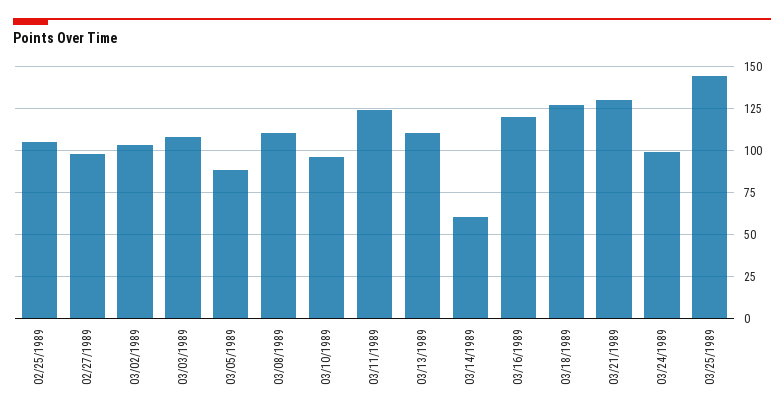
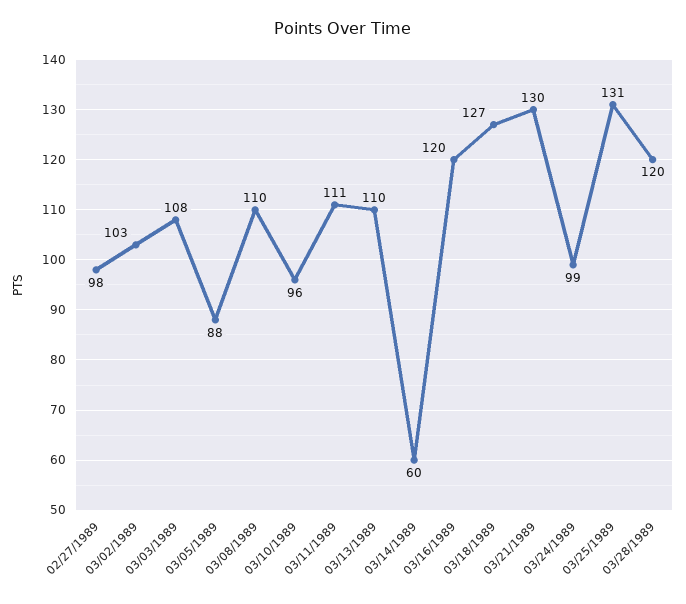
02/25/1989: 105 -> none
03/11/1989: 125 -> 111
03/25/1989: 145 -> 131
03/28/1989: none -> 120

